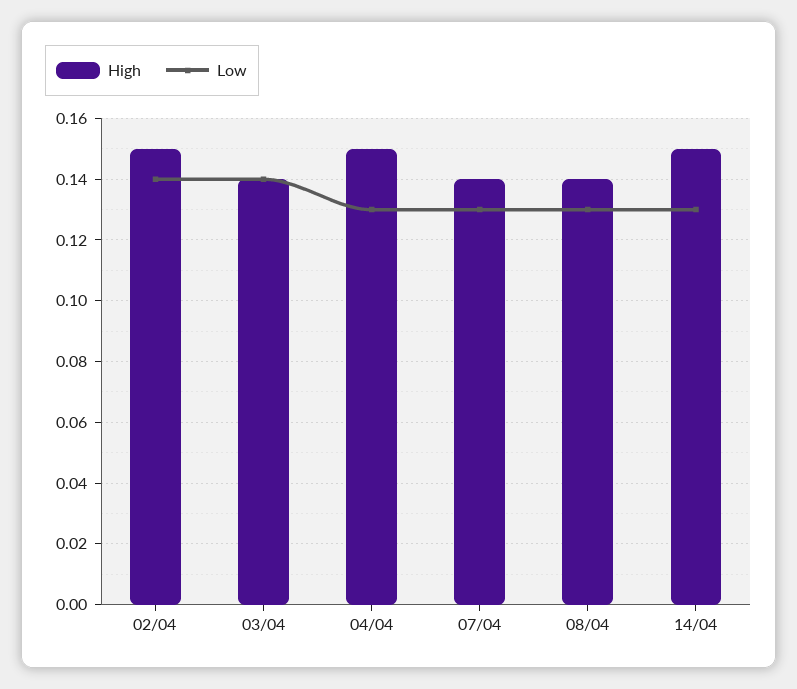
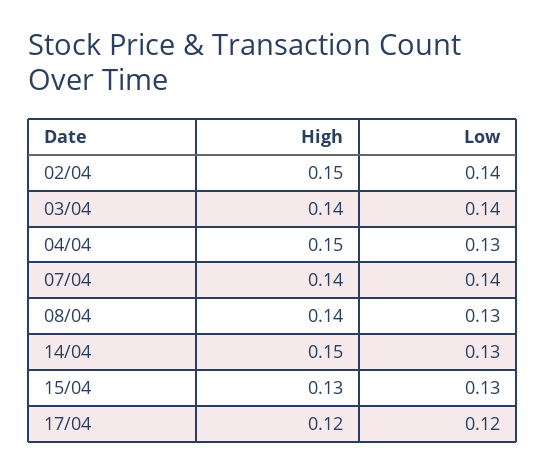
Low, 07/04: 0.13 -> 0.14
High, 15/04: none -> 0.13
Low, 15/04: none -> 0.13
High, 17/04: none -> 0.12
Low, 17/04: none -> 0.12

